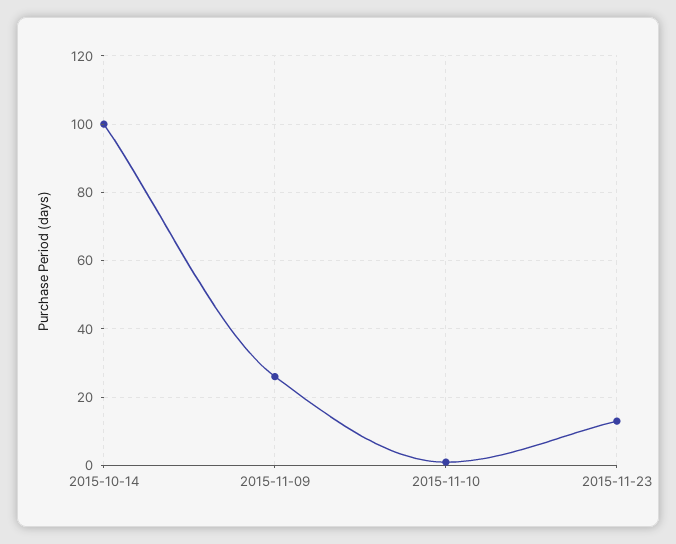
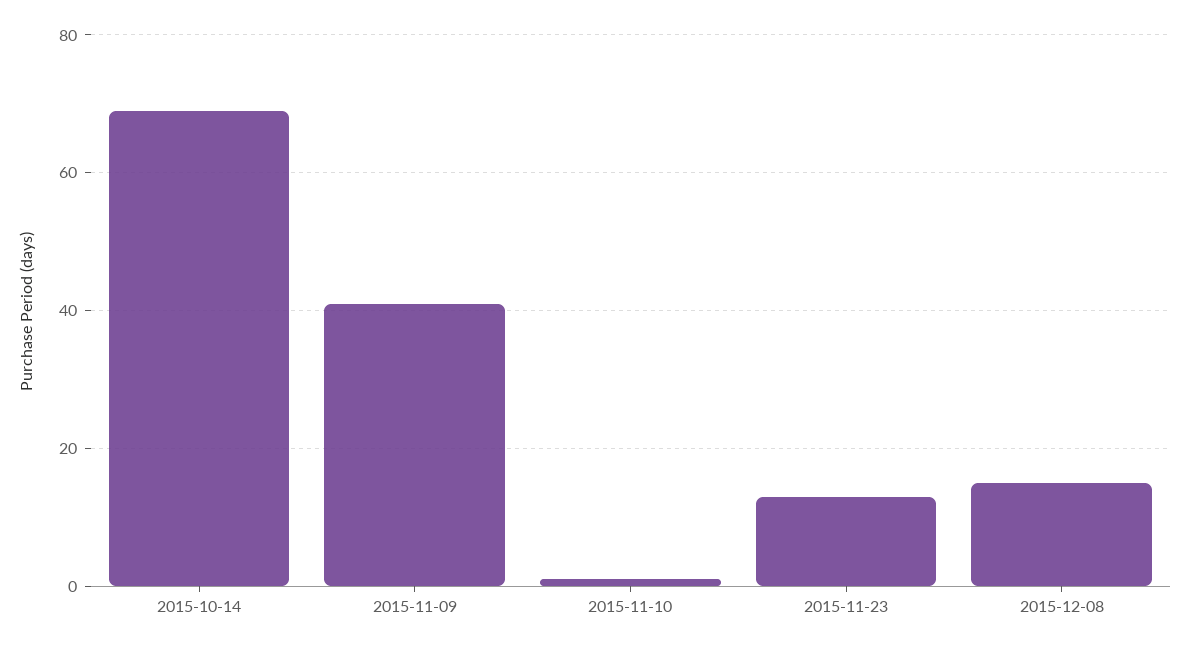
2015-10-14: 100 -> 70
2015-11-09: 25 -> 40
2015-12-08: none -> 15

